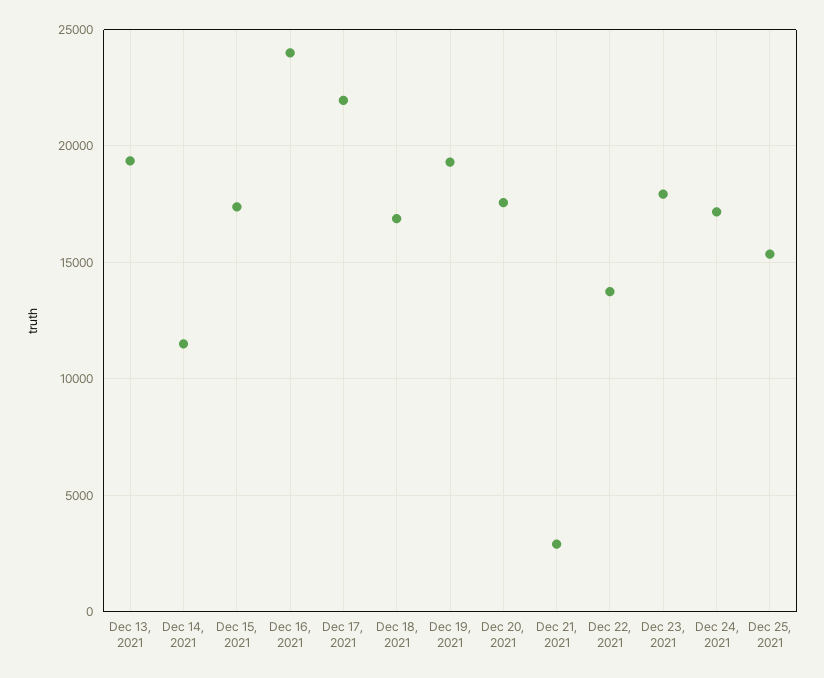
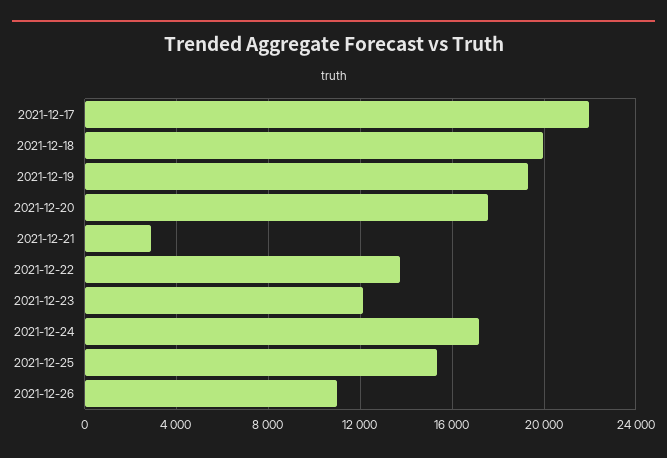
Dec 13, 2021: 19500 -> none
Dec 14, 2021: 11500 -> none
Dec 15, 2021: 17500 -> none
Dec 16, 2021: 24000 -> none
Dec 18, 2021: 17000 -> 20000
Dec 23, 2021: 18000 -> 12000
2021-12-26: none -> 11000

